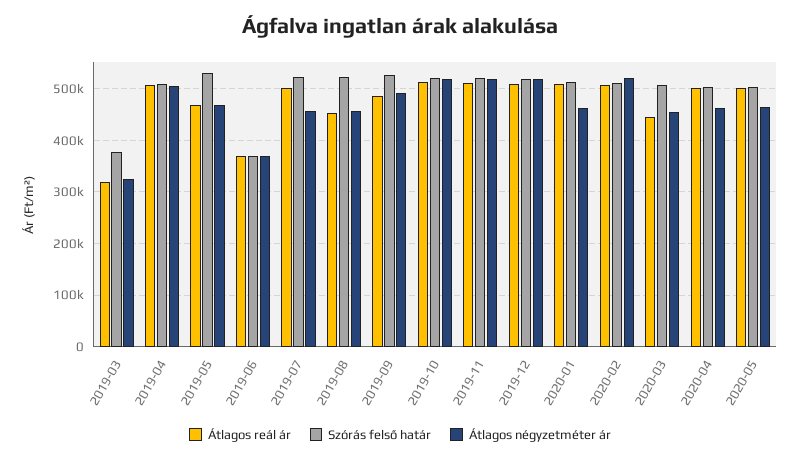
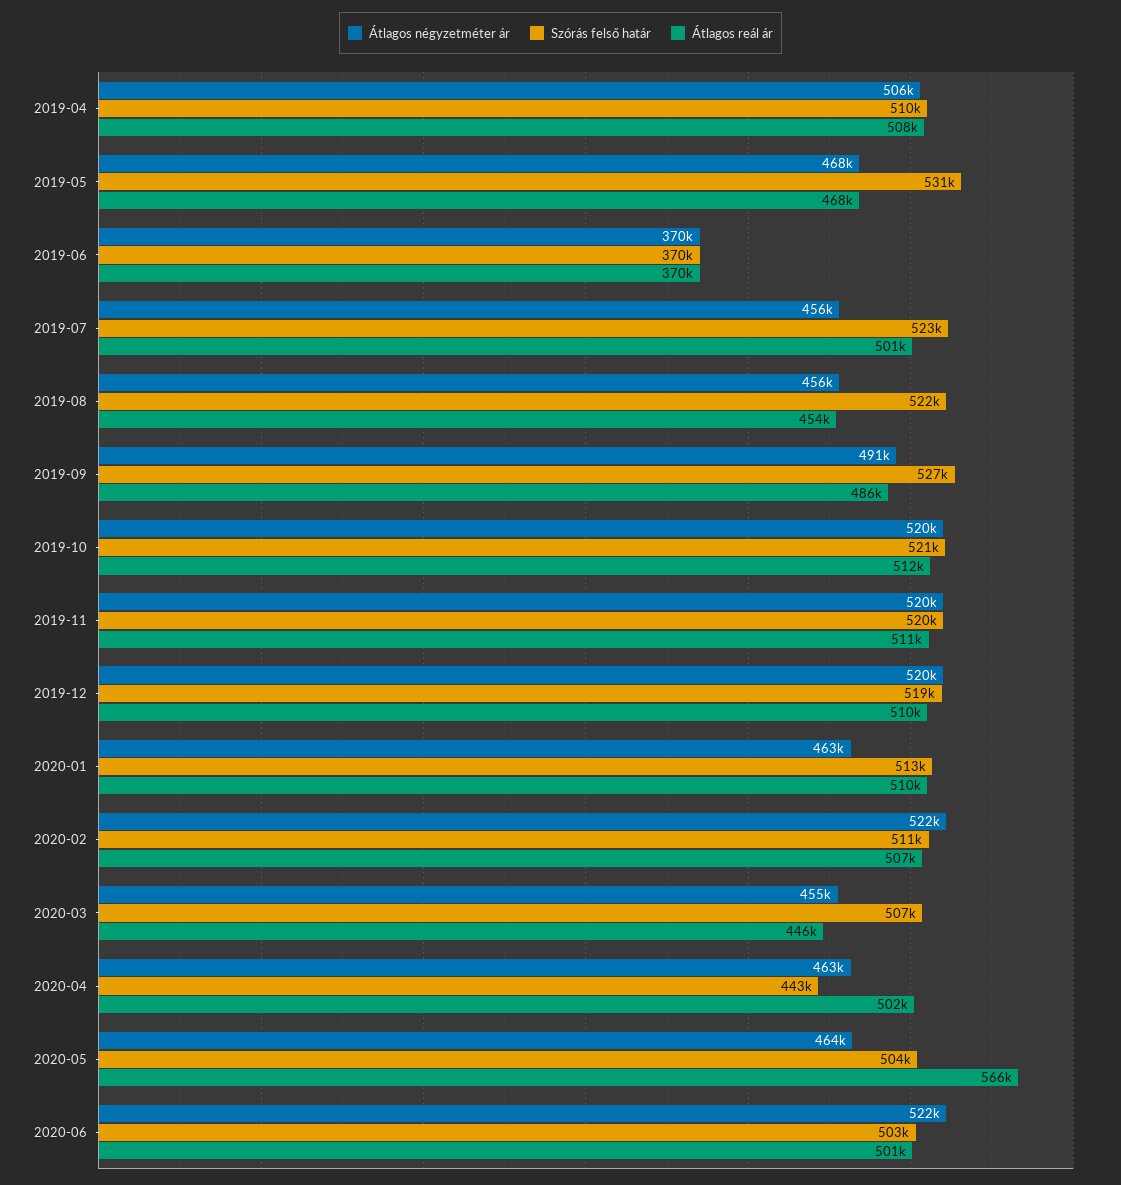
Átlagos reál ár, 2019-03: 320000 -> none
Szórás felső határ, 2019-03: 380000 -> none
Átlagos négyzetméter ár, 2019-03: 320000 -> none
Szórás felső határ, 2020-04: 500000 -> 443000
Átlagos reál ár, 2020-05: 500000 -> 566000
Átlagos négyzetméter ár, 2020-06: none -> 522000
Szórás felső határ, 2020-06: none -> 503000
Átlagos reál ár, 2020-06: none -> 501000

